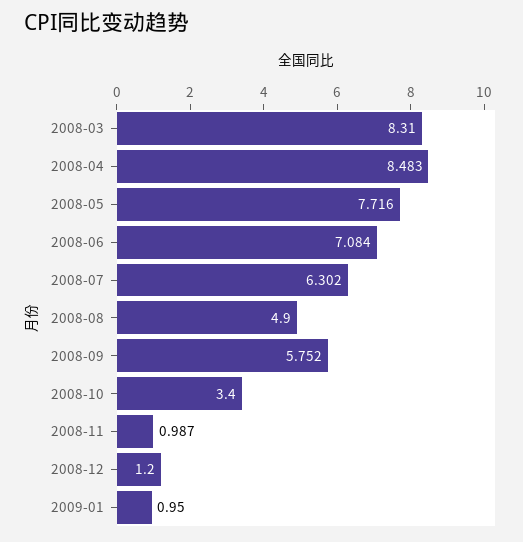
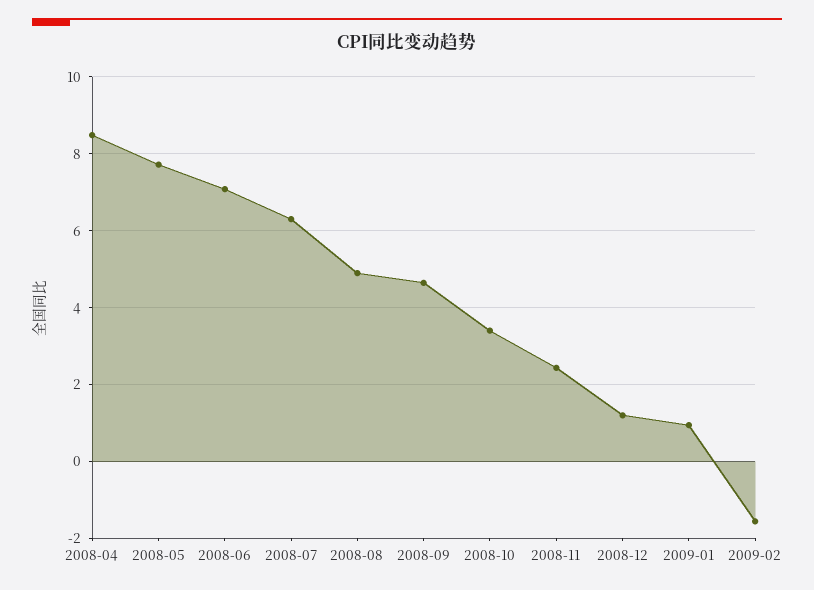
2008-03: 8.31 -> none
2008-09: 5.752 -> 4.6
2008-11: 0.987 -> 2.4
2009-02: none -> -1.6

